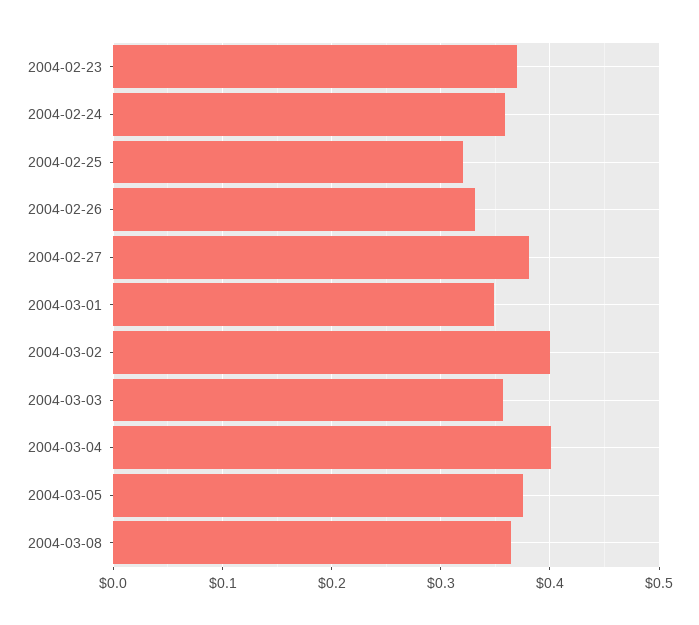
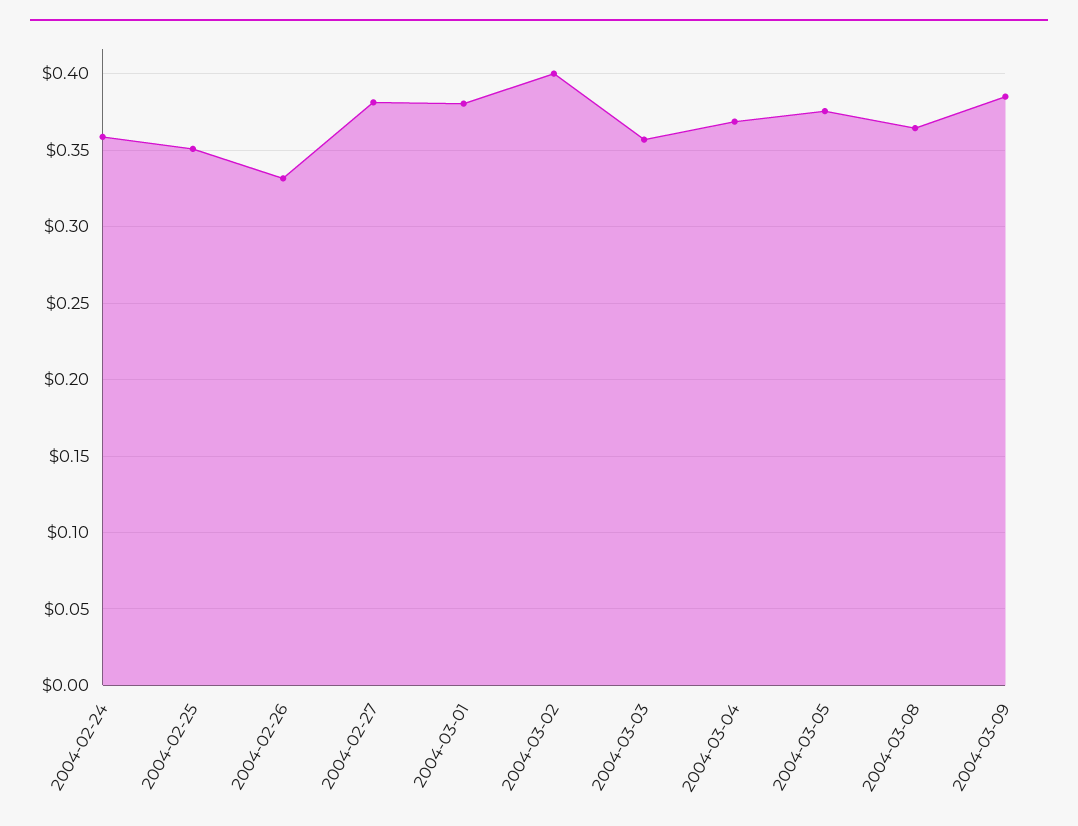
2004-02-23: 0.37 -> none
2004-02-25: 0.32 -> 0.35
2004-03-01: 0.35 -> 0.38
2004-03-04: 0.4 -> 0.37
2004-03-09: none -> 0.385

